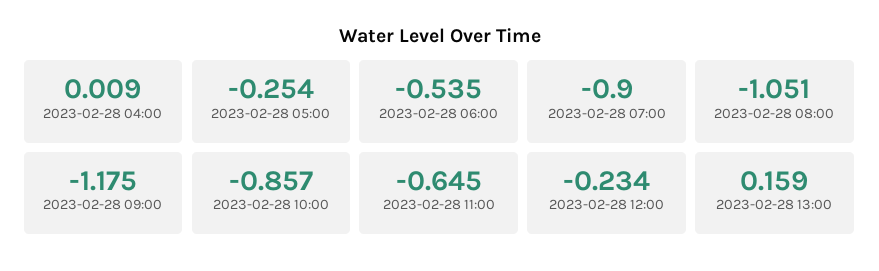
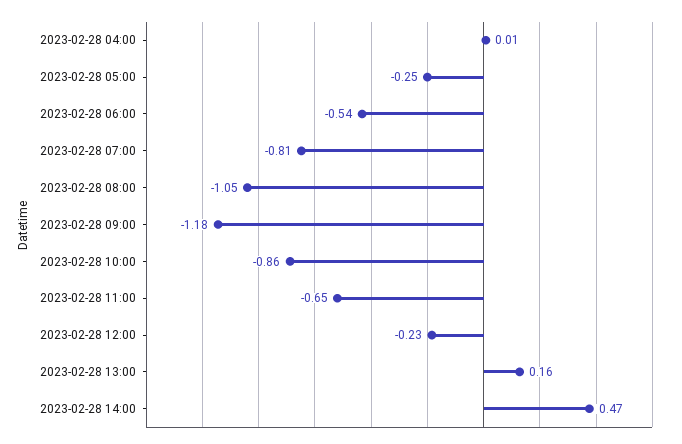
2023-02-28 07:00: -0.9 -> -0.81
2023-02-28 14:00: none -> 0.47

